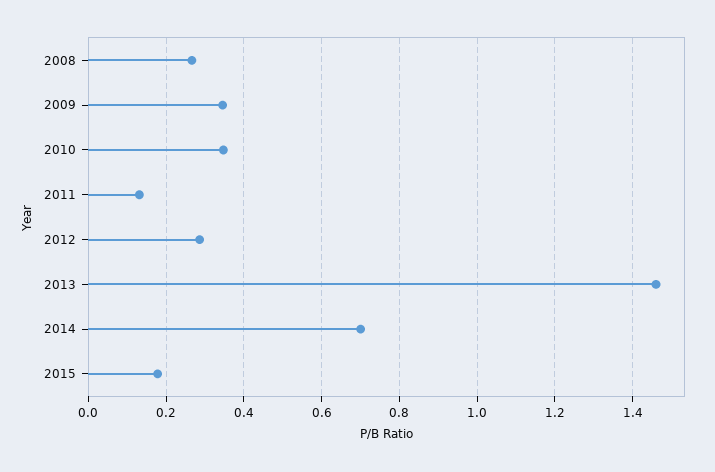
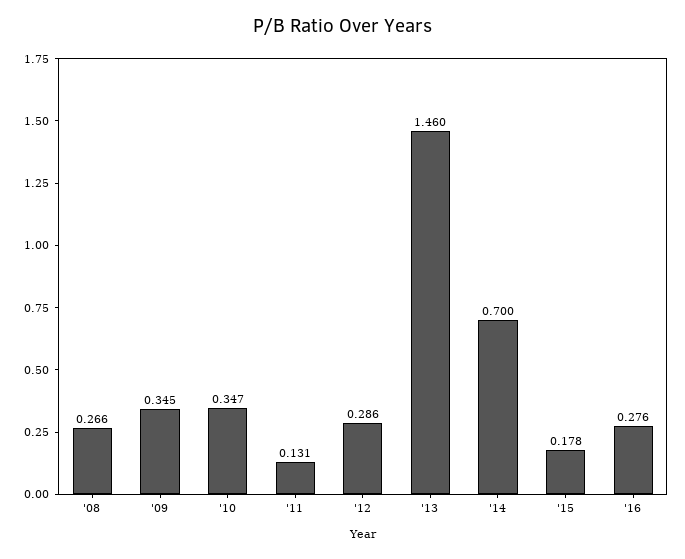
'16: none -> 0.276

